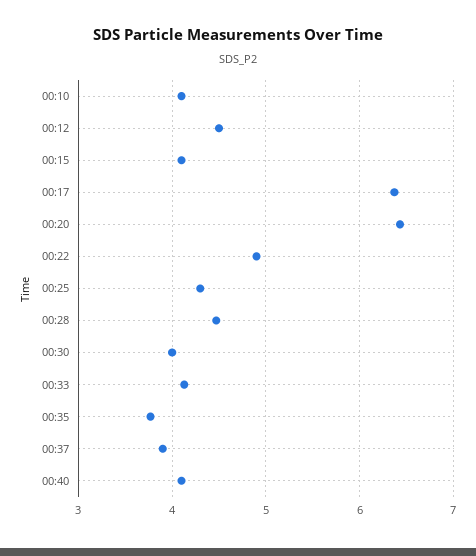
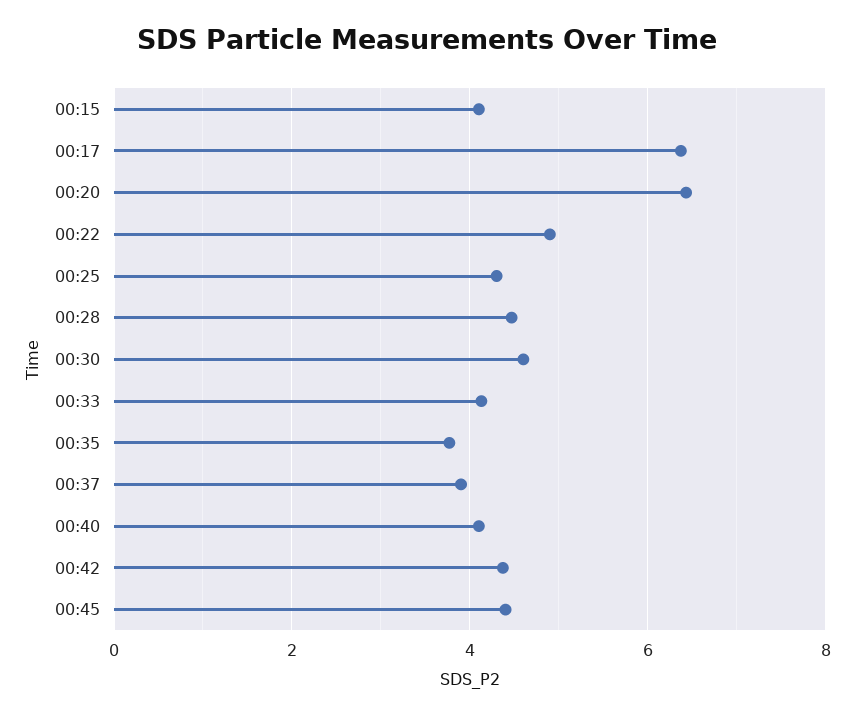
00:10: 4.1 -> none
00:12: 4.5 -> none
00:30: 4 -> 4.6
00:42: none -> 4.4
00:45: none -> 4.4

